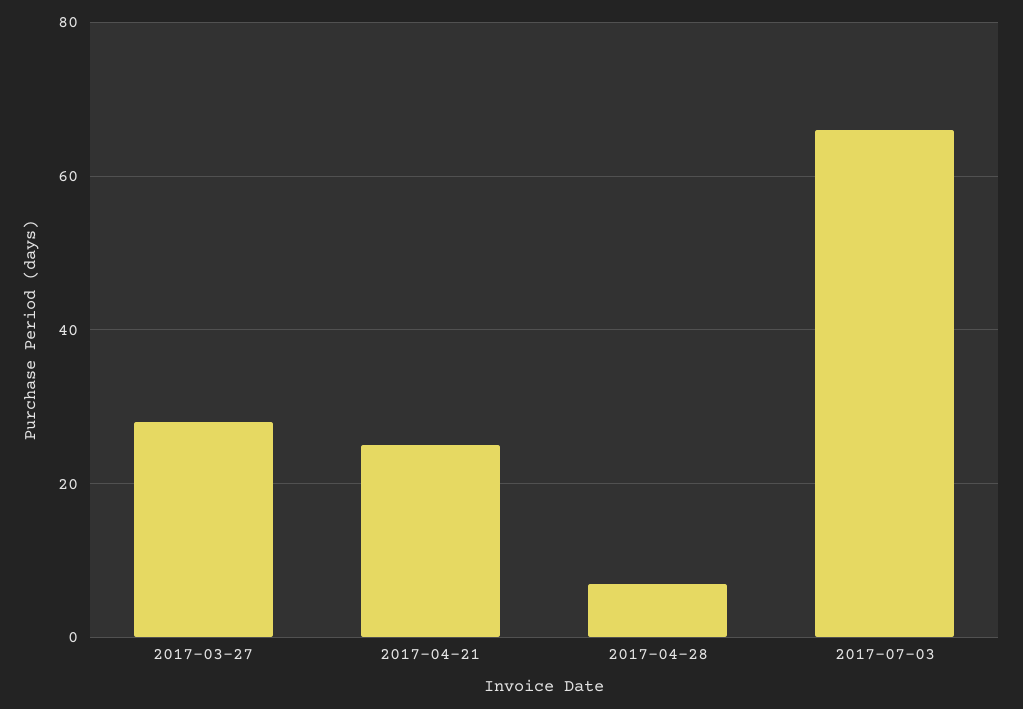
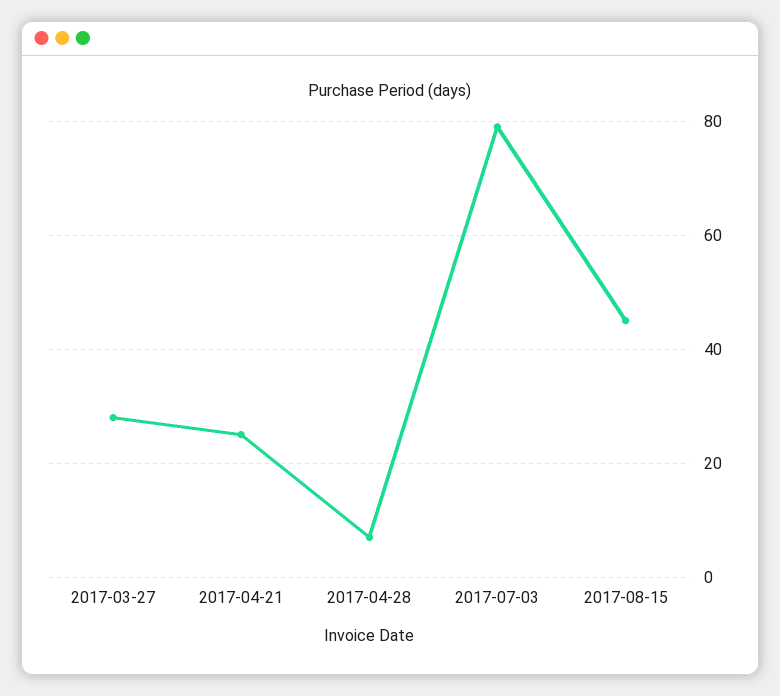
2017-07-03: 65 -> 80
2017-08-15: none -> 45

